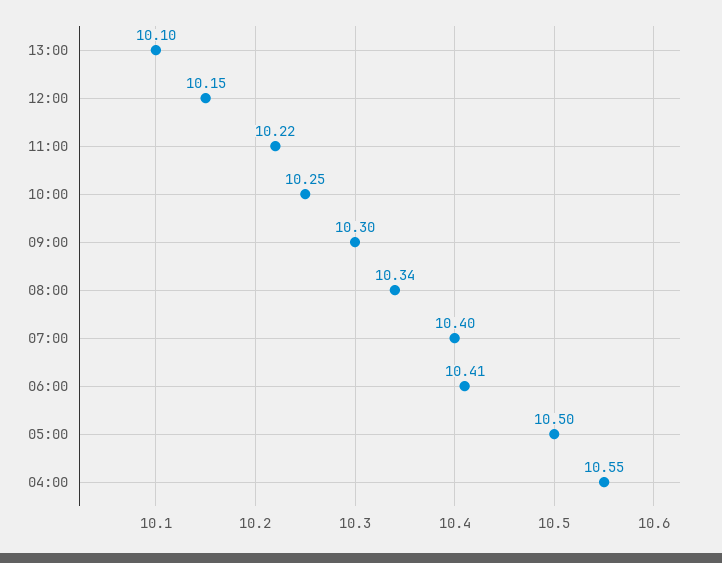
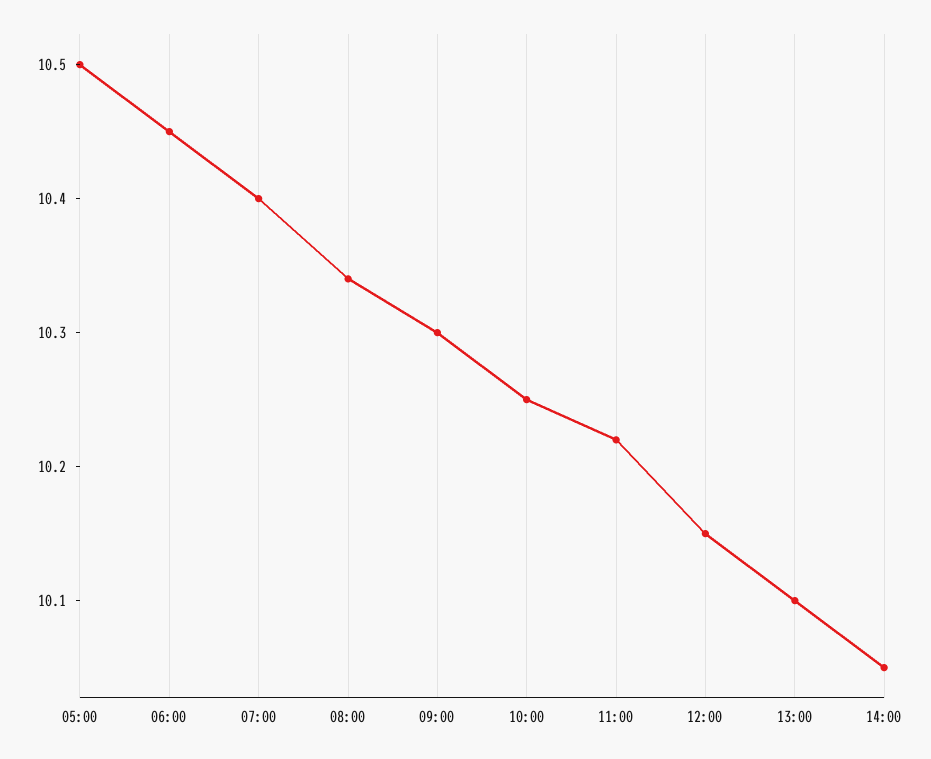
06:00: 10.41 -> 10.45
04:00: 10.55 -> none
14:00: none -> 10.05

